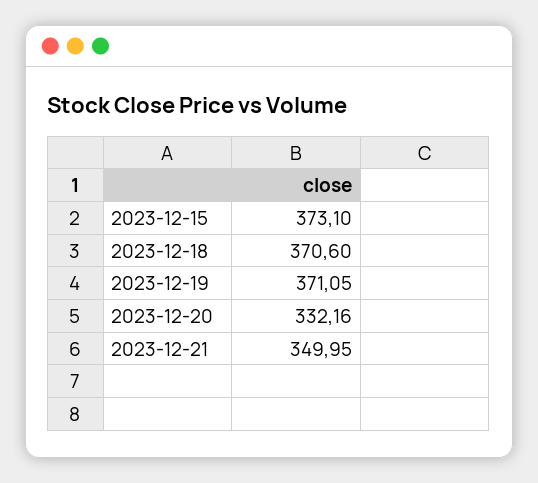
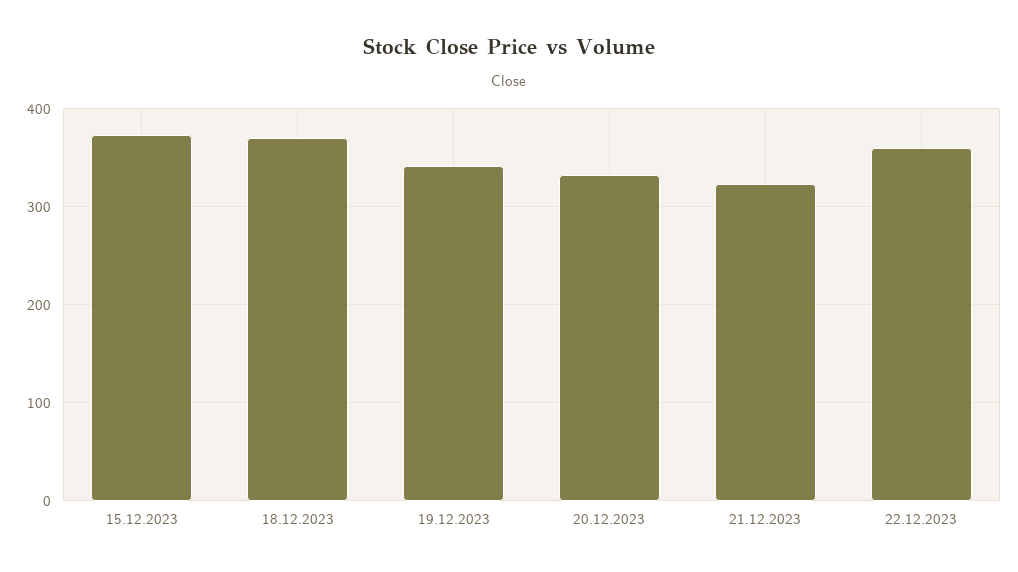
2023-12-19: 371.05 -> 340
2023-12-21: 349.95 -> 320
22.12.2023: none -> 360

